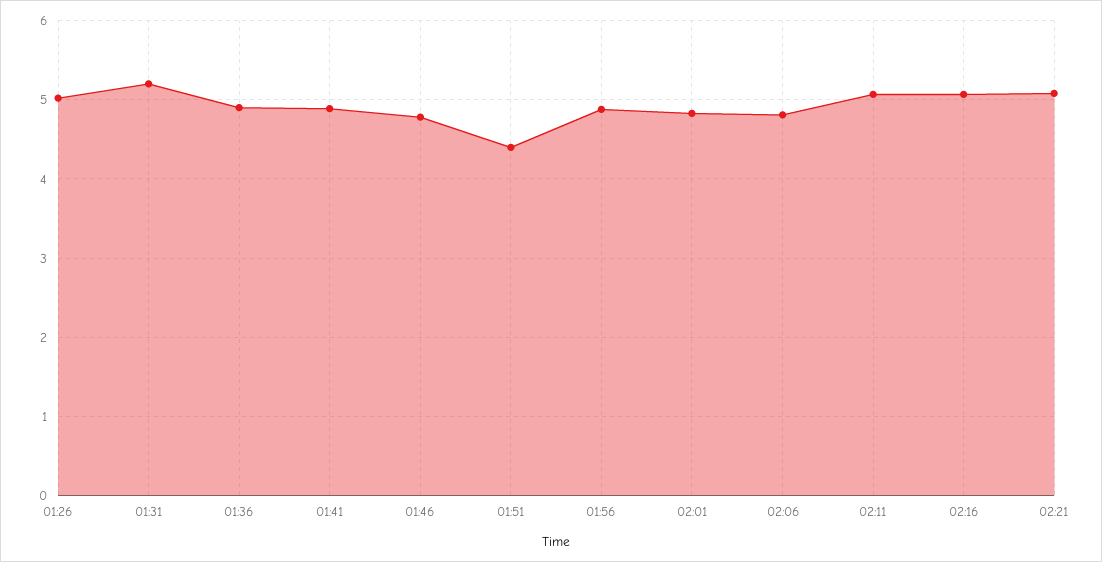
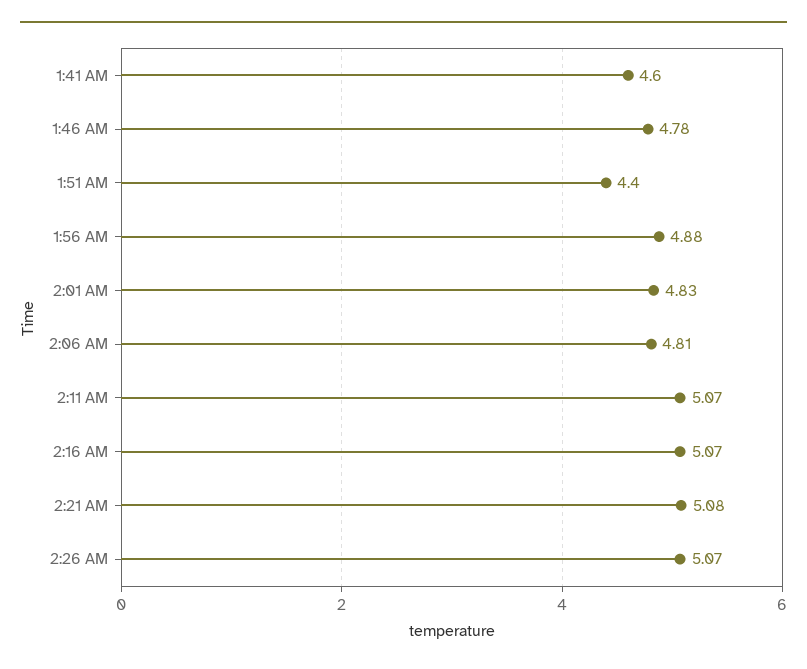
01:26: 5 -> none
01:31: 5.2 -> none
01:36: 4.9 -> none
01:41: 4.9 -> 4.6
2:26 AM: none -> 5.07

